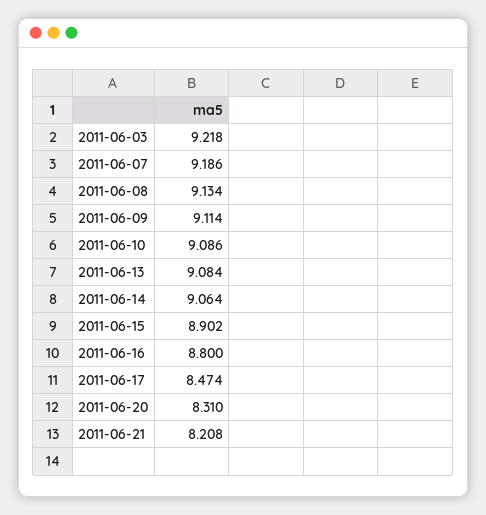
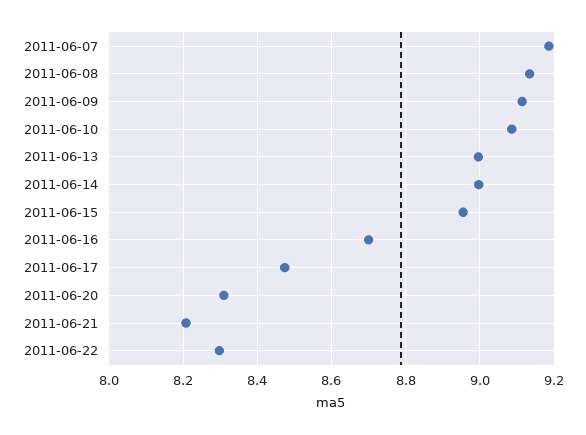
2011-06-03: 9.218 -> none
2011-06-13: 9.084 -> 9
2011-06-14: 9.064 -> 9
2011-06-15: 8.902 -> 8.96
2011-06-16: 8.8 -> 8.7
2011-06-22: none -> 8.3

